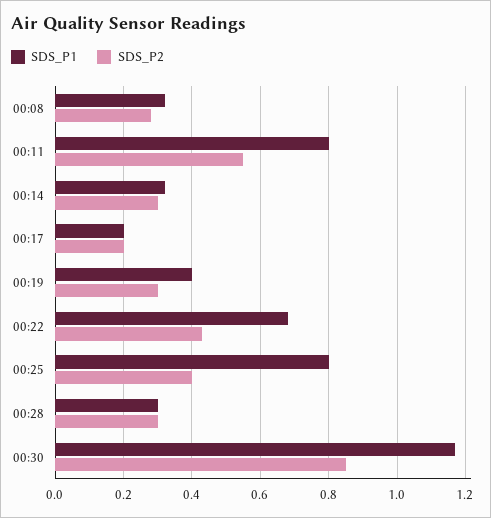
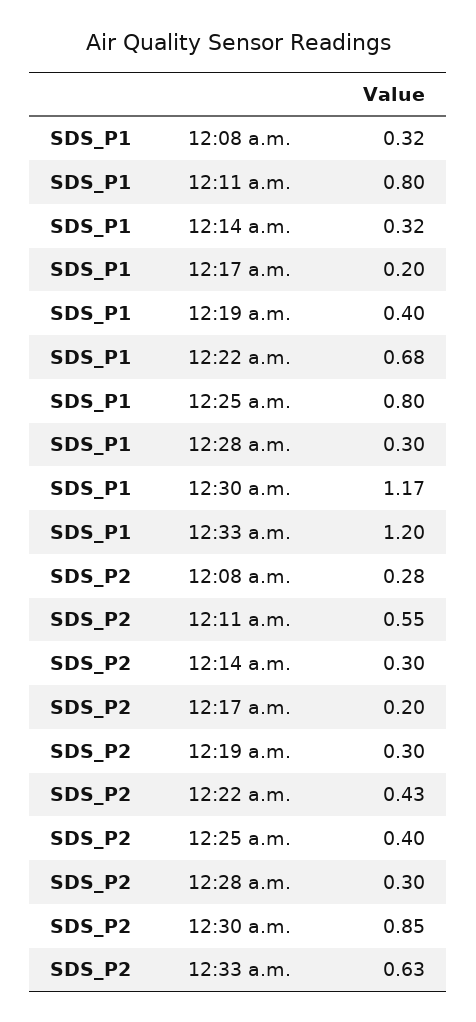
SDS_P1, 12:33 a.m.: none -> 1.2
SDS_P2, 12:33 a.m.: none -> 0.63

